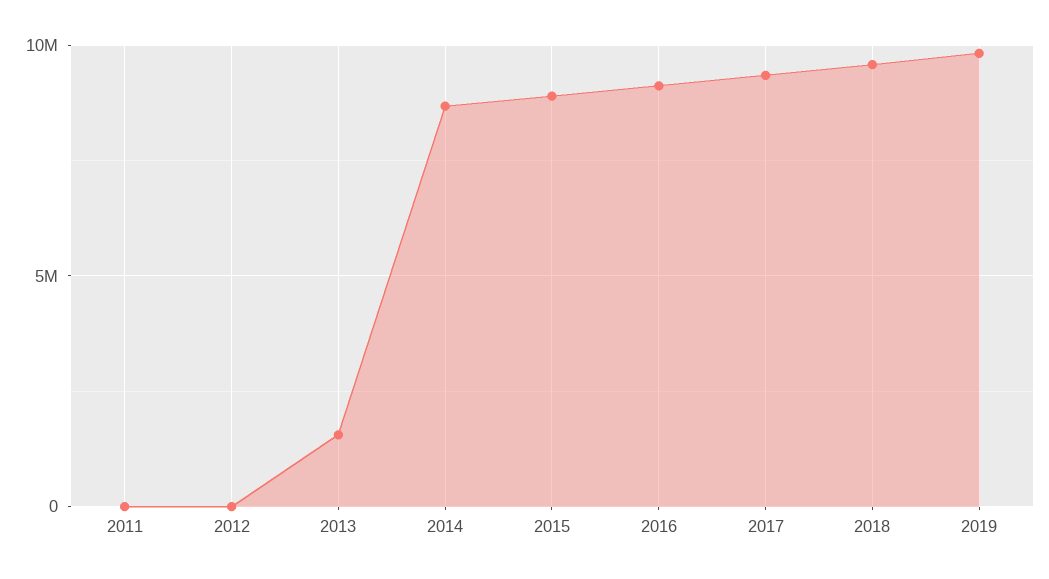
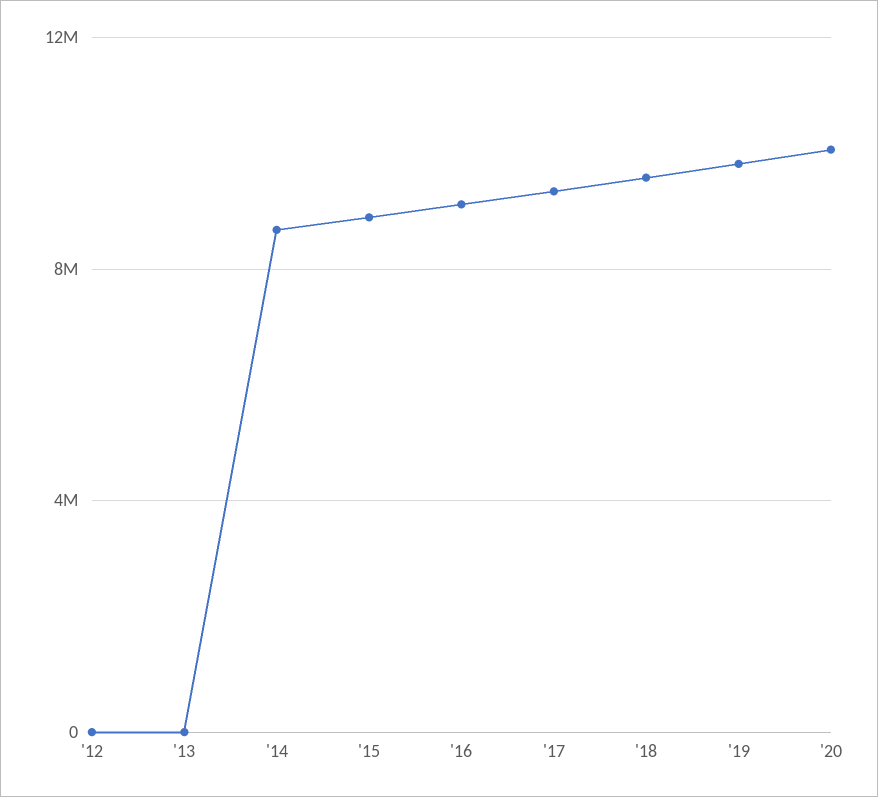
2011: 0 -> none
2013: 1500000 -> 0
'20: none -> 10000000

